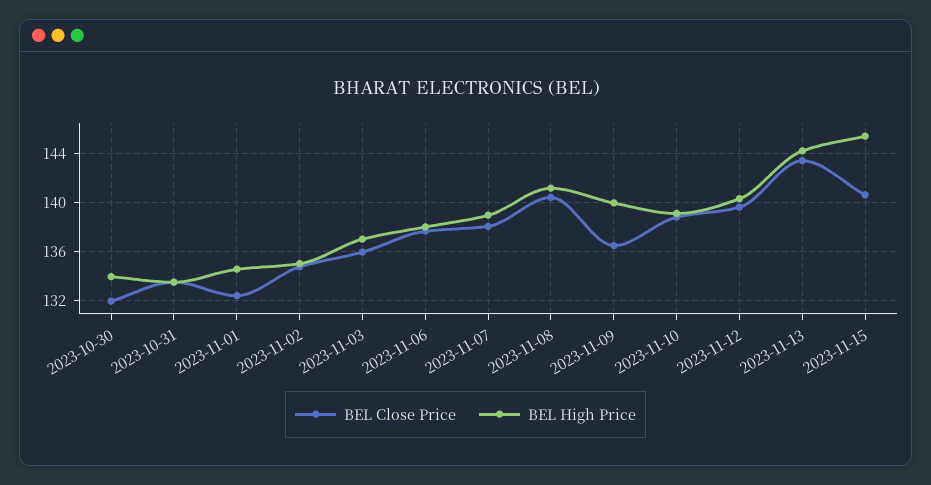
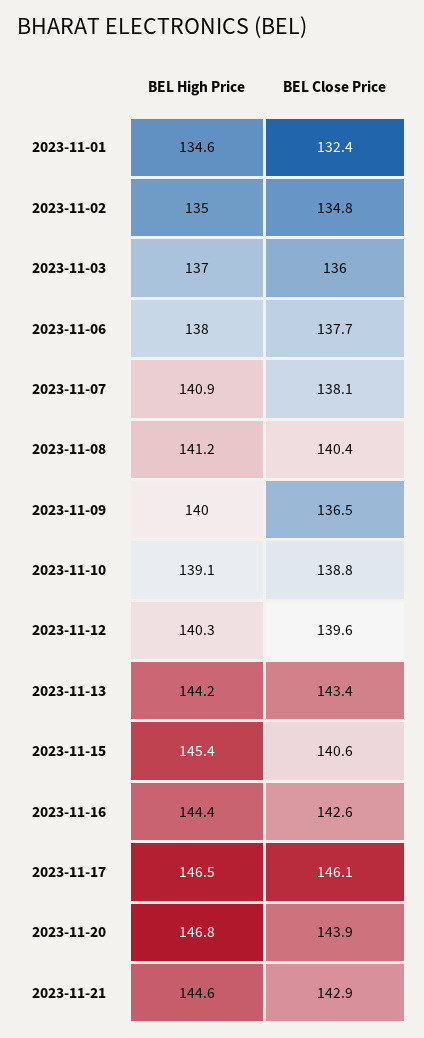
BEL Close Price, 2023-10-30: 132 -> none
BEL High Price, 2023-10-30: 134 -> none
BEL Close Price, 2023-10-31: 133.5 -> none
BEL High Price, 2023-10-31: 133.5 -> none
BEL High Price, 2023-11-07: 139 -> 140.9
BEL High Price, 2023-11-16: none -> 144.4
BEL Close Price, 2023-11-16: none -> 142.6
BEL High Price, 2023-11-17: none -> 146.5
BEL Close Price, 2023-11-17: none -> 146.1
BEL High Price, 2023-11-20: none -> 146.8
BEL Close Price, 2023-11-20: none -> 143.9
BEL High Price, 2023-11-21: none -> 144.6
BEL Close Price, 2023-11-21: none -> 142.9

